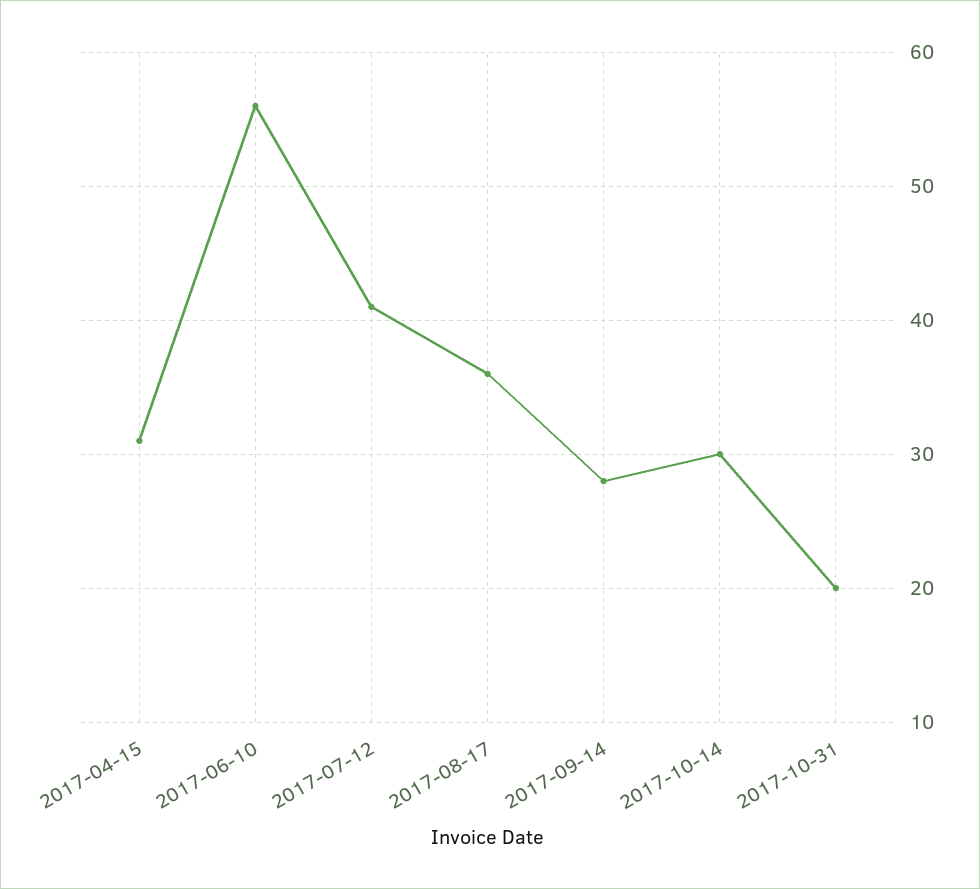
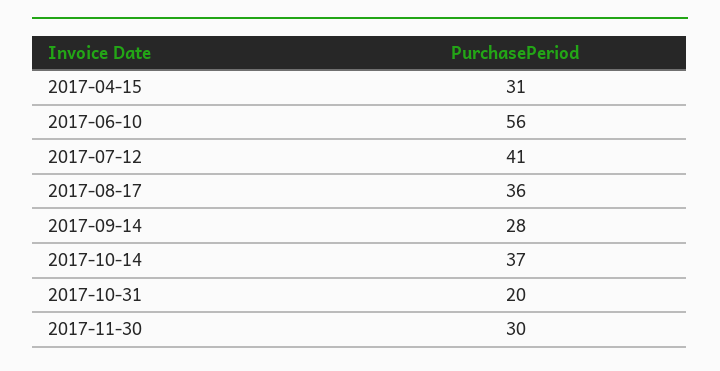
2017-10-14: 30 -> 37
2017-11-30: none -> 30

